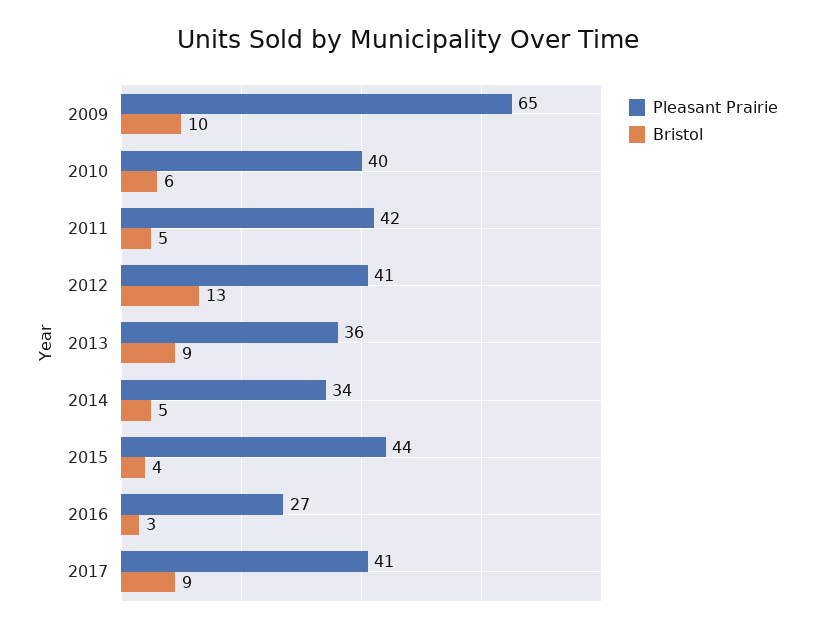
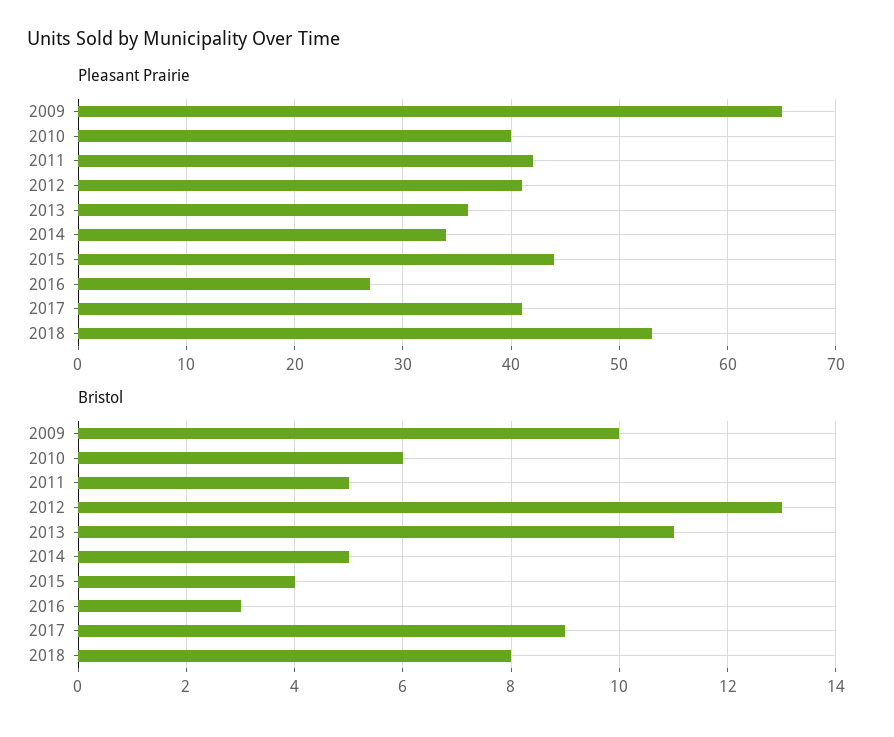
Bristol, 2013: 9 -> 11
Pleasant Prairie, 2018: none -> 53
Bristol, 2018: none -> 8

